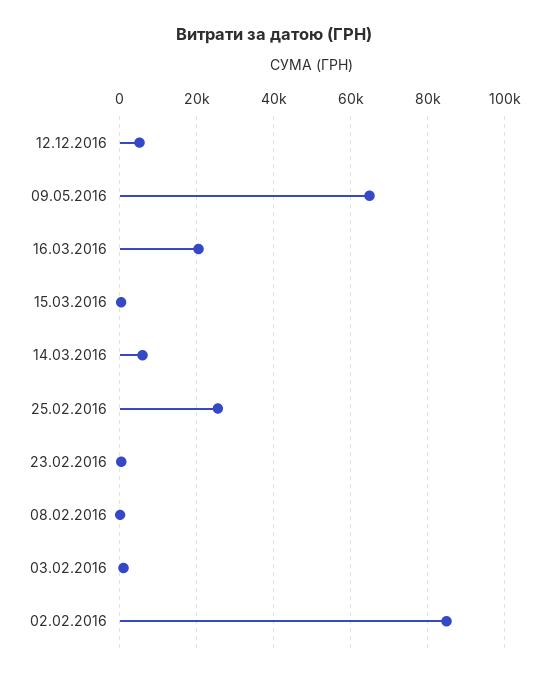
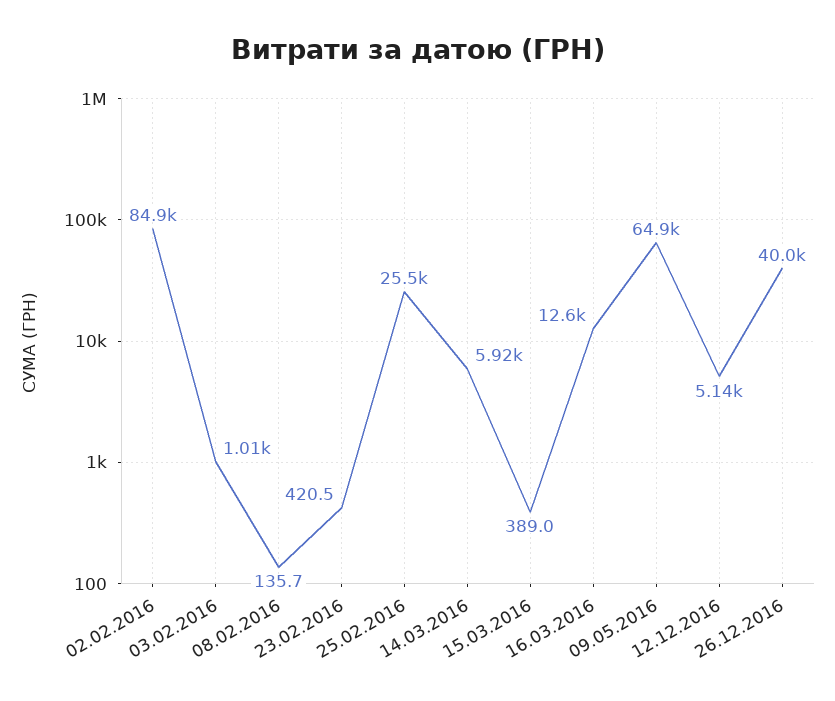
16.03.2016: 20000 -> 12600
26.12.2016: none -> 40000

